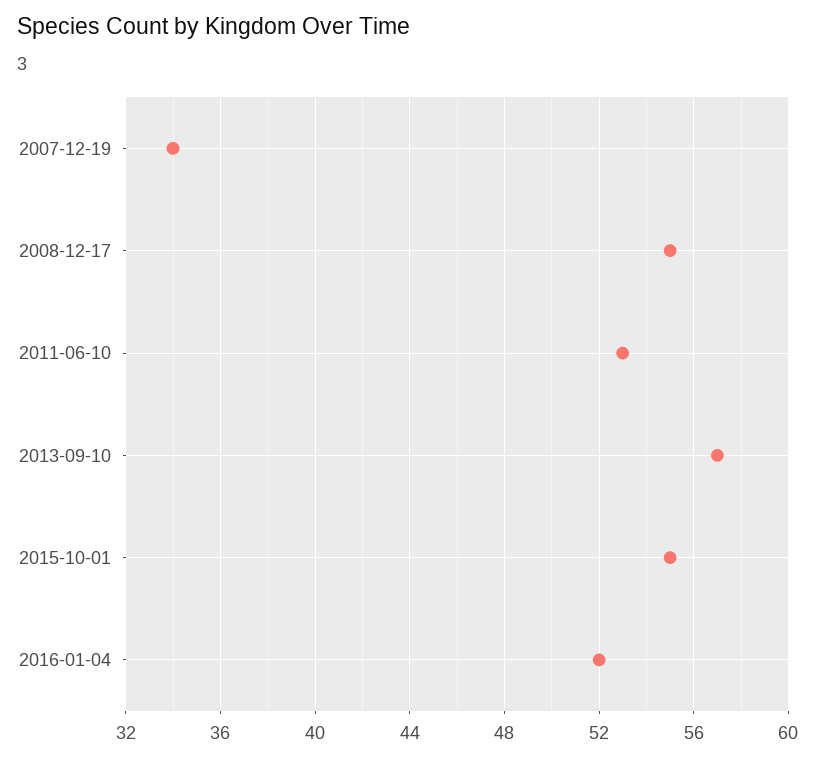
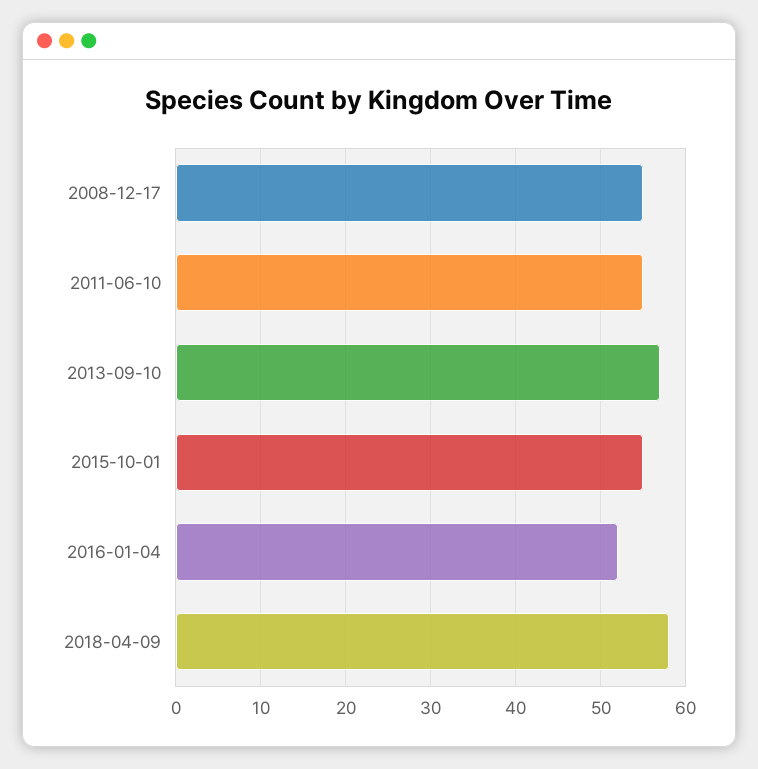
2007-12-19: 34 -> none
2011-06-10: 53 -> 55
2018-04-09: none -> 58

